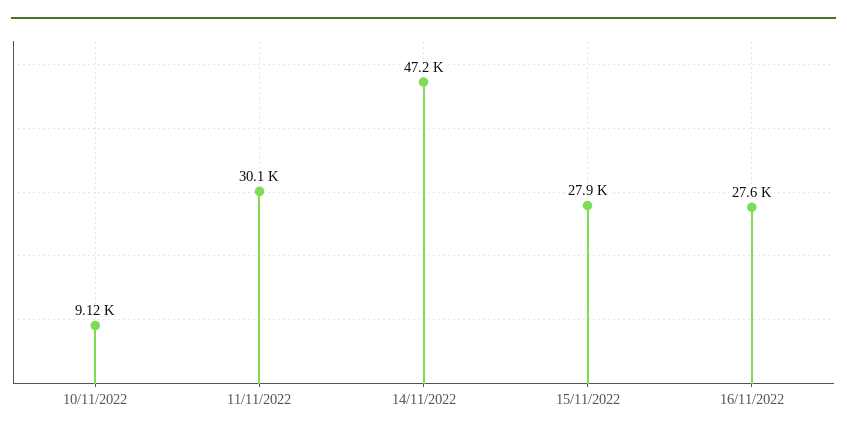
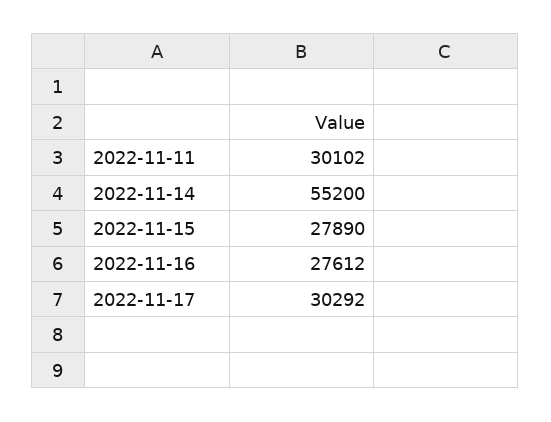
10/11/2022: 9120 -> none
14/11/2022: 47200 -> 55200
2022-11-17: none -> 30292

